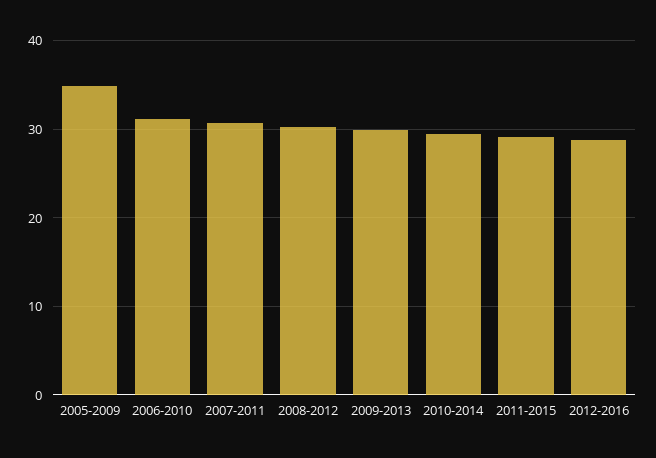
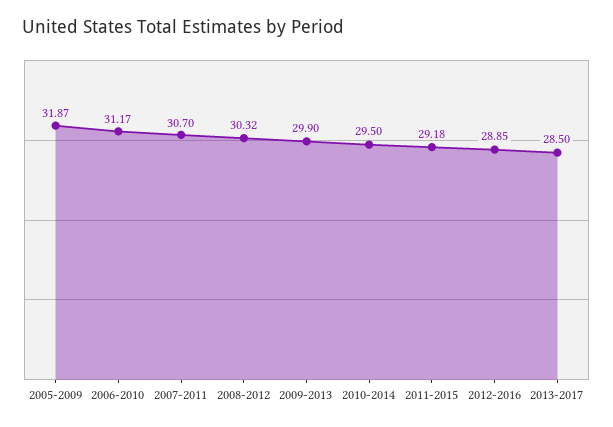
2005-2009: 35 -> 31.87
2013-2017: none -> 28.5

